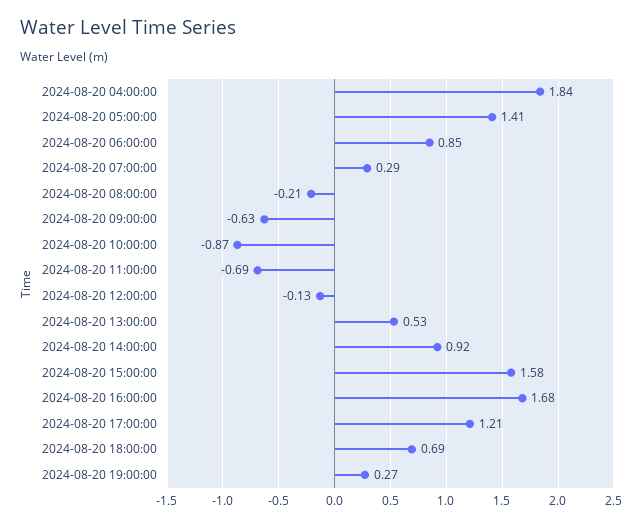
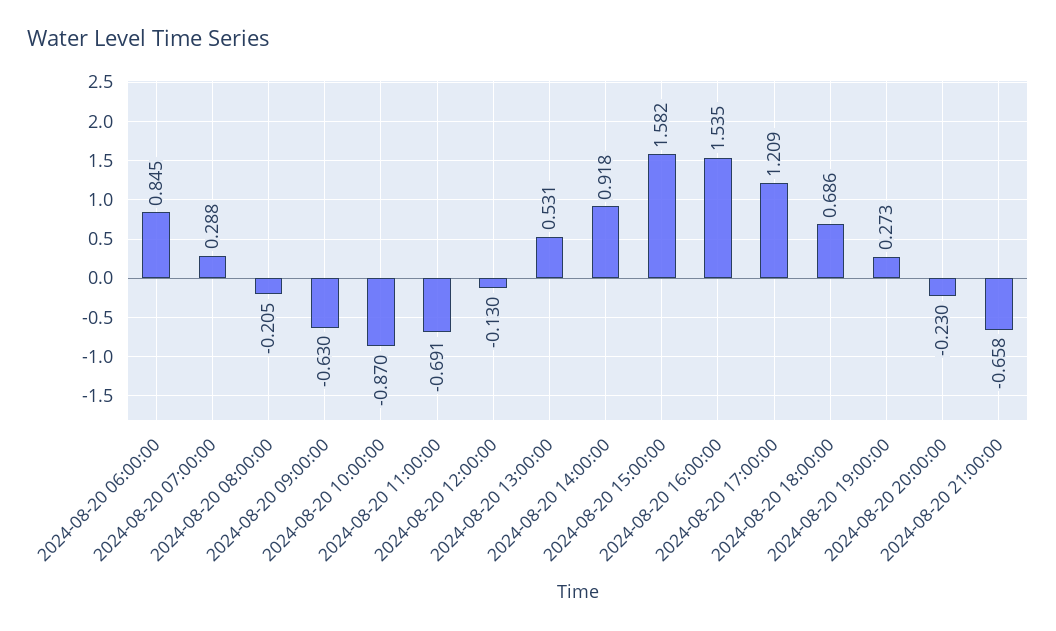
2024-08-20 04:00:00: 1.84 -> none
2024-08-20 05:00:00: 1.41 -> none
2024-08-20 16:00:00: 1.68 -> 1.535
2024-08-20 20:00:00: none -> -0.23
2024-08-20 21:00:00: none -> -0.658

